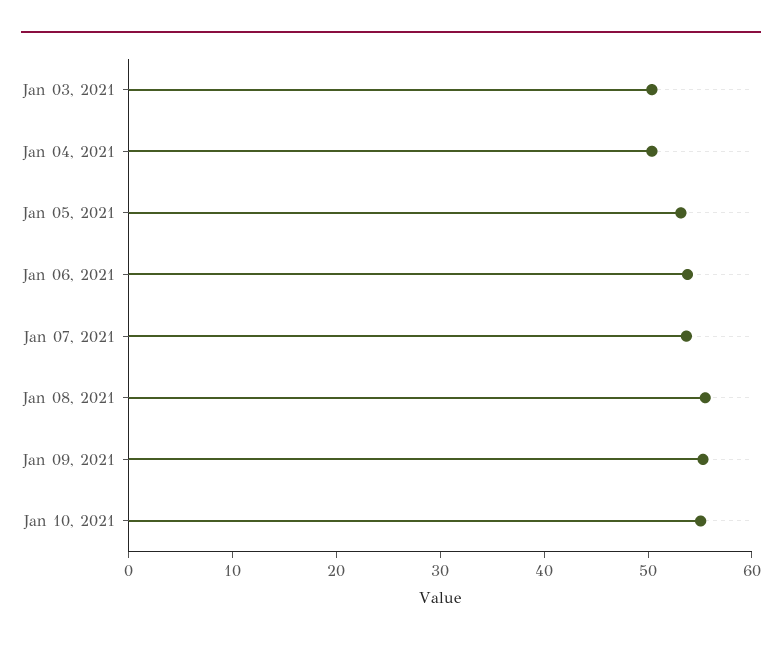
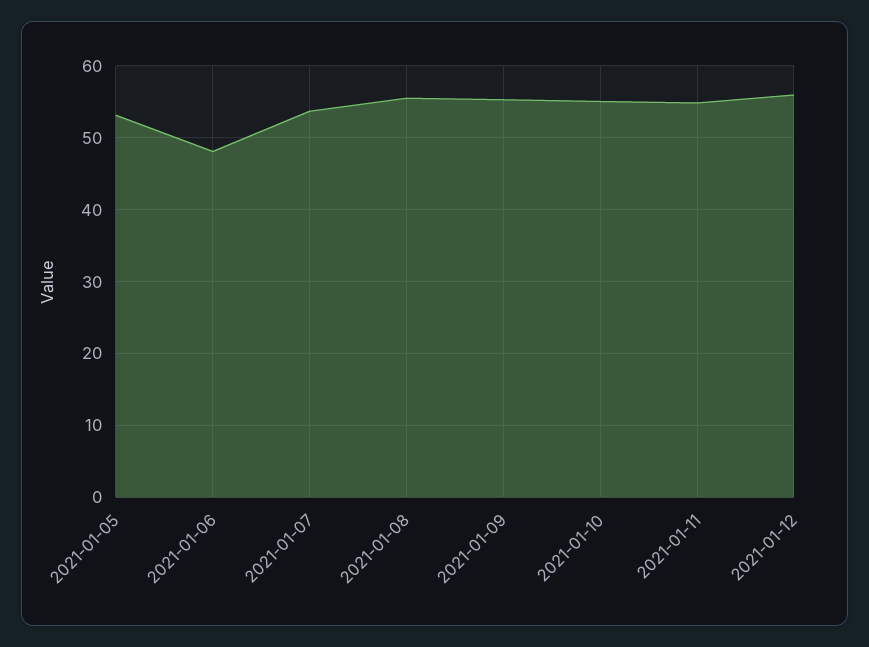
Jan 03, 2021: 50 -> none
Jan 04, 2021: 50 -> none
Jan 06, 2021: 54 -> 48
2021-01-11: none -> 55
2021-01-12: none -> 56

